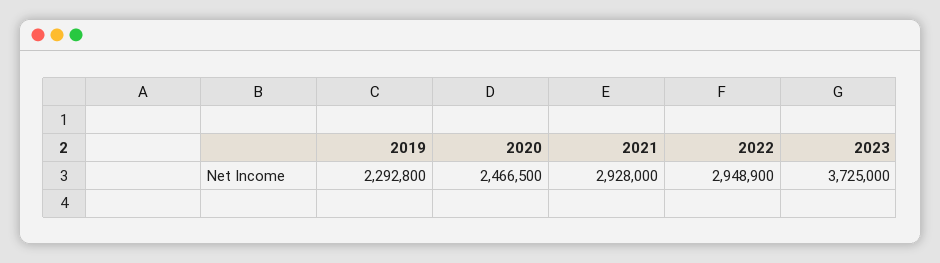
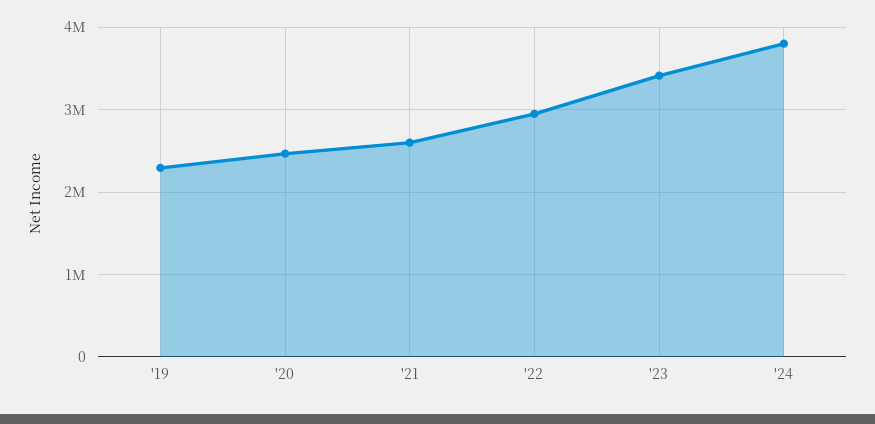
2021: 2928000 -> 2600000
2023: 3725000 -> 3400000
'24: none -> 3800000

